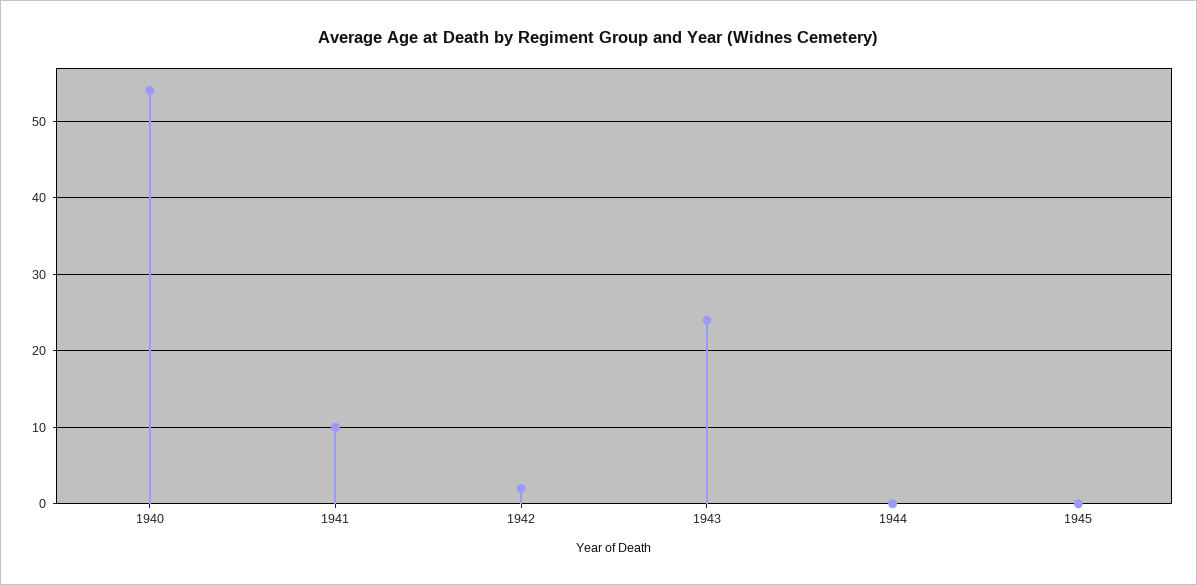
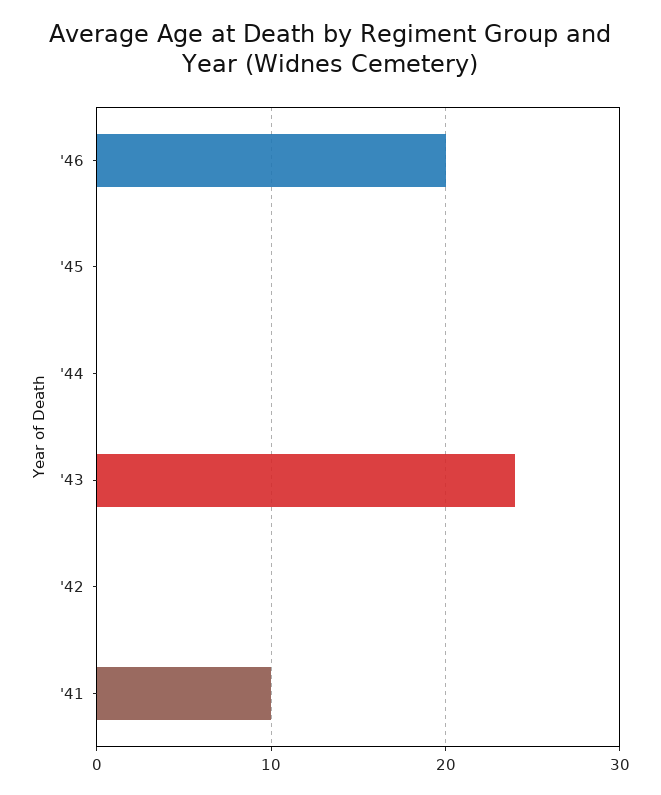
1940: 54 -> none
1942: 2 -> 0
'46: none -> 20

